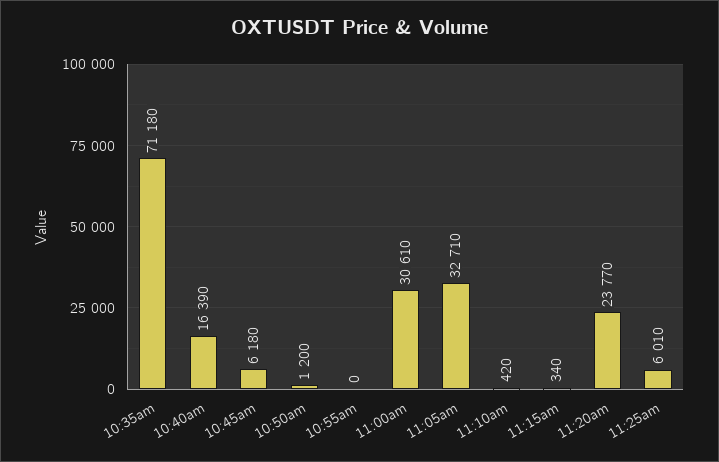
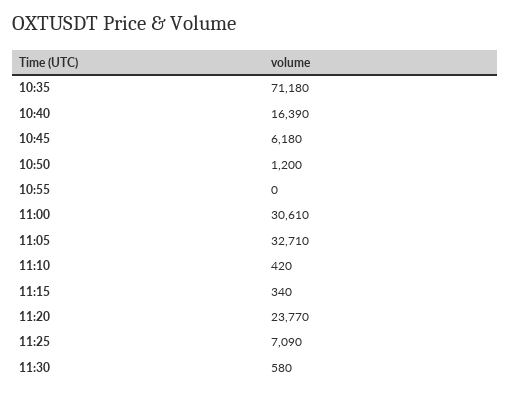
11:25am: 6010 -> 7090
11:30: none -> 580

